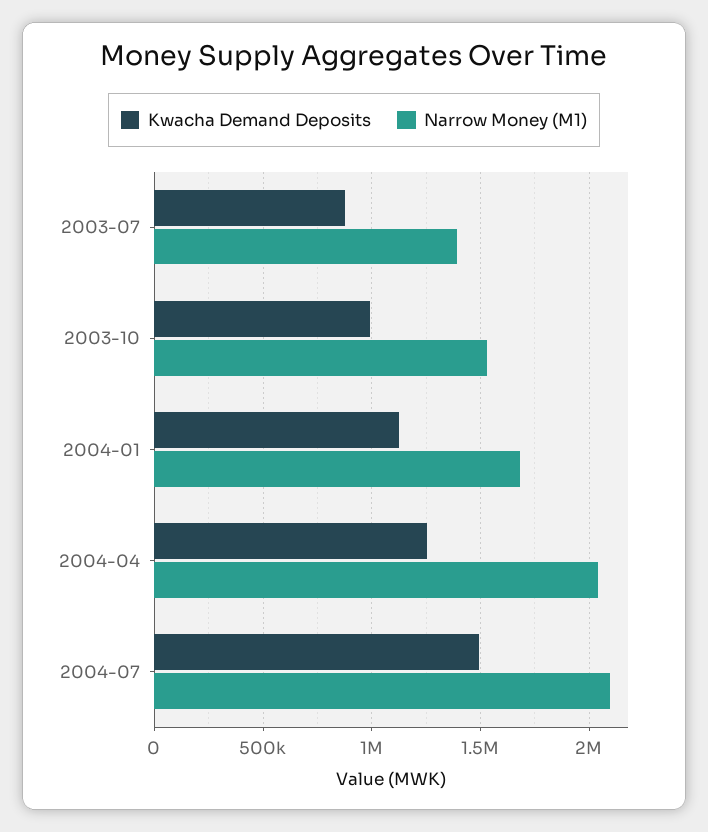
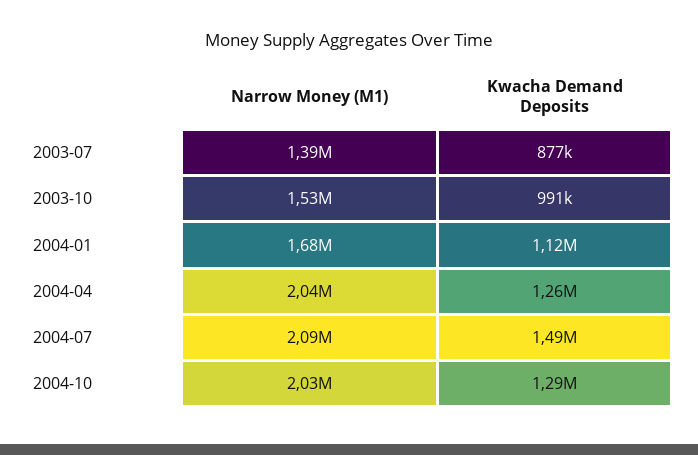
Narrow Money (M1), 2004-10: none -> 2030000
Kwacha Demand Deposits, 2004-10: none -> 1290000

